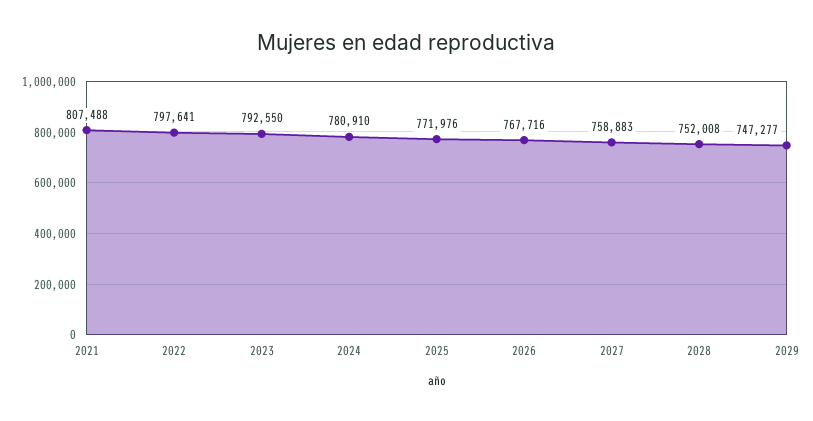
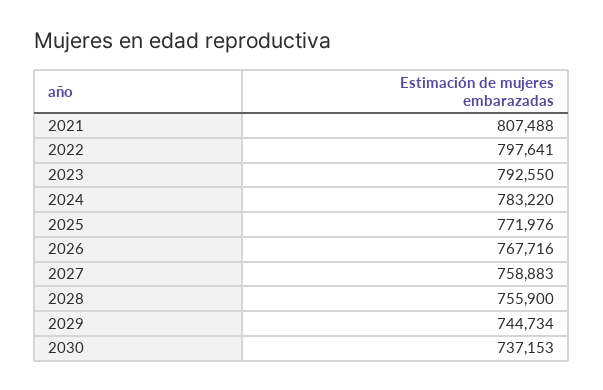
2024: 780910 -> 783220
2028: 752008 -> 755900
2029: 747277 -> 744734
2030: none -> 737153

